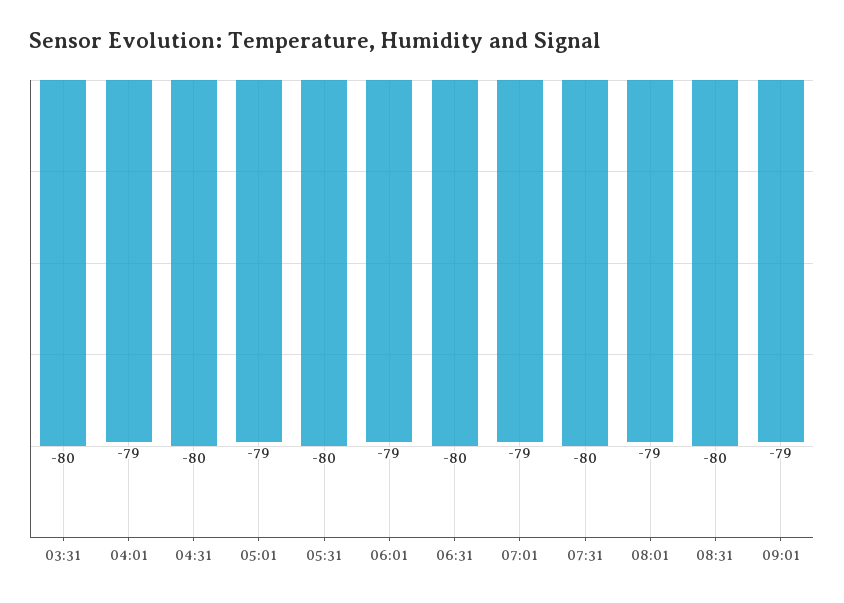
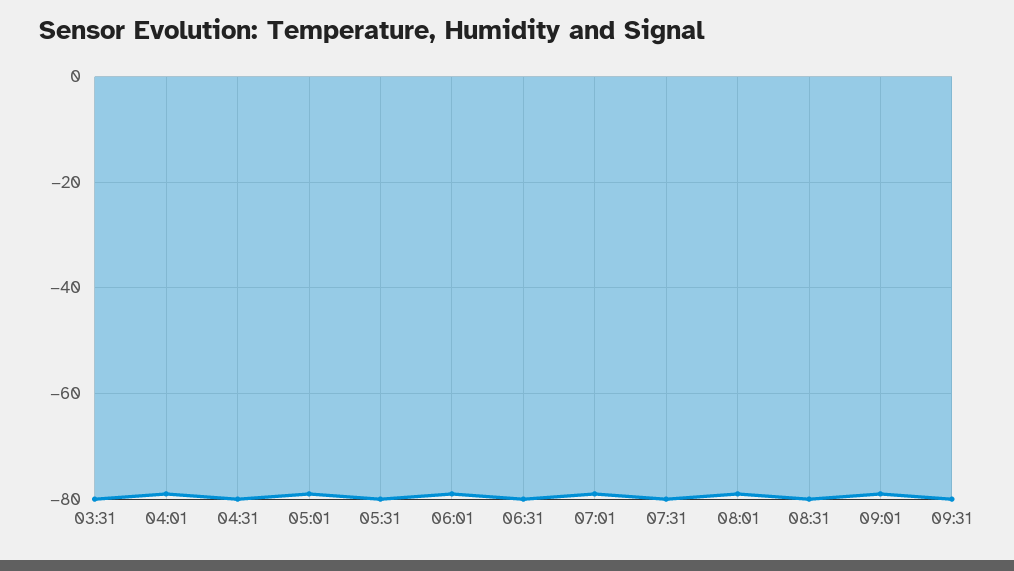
09:31: none -> -80

